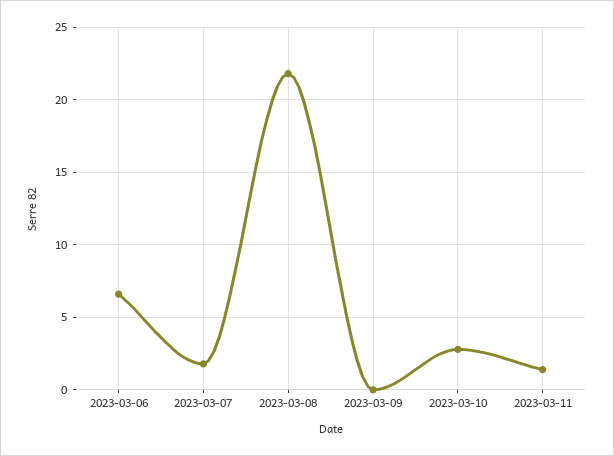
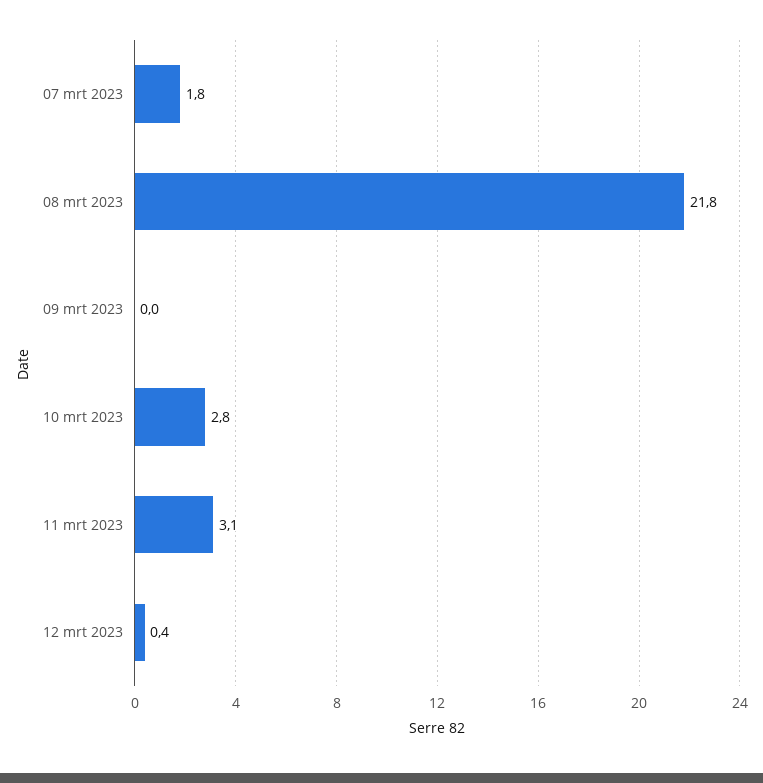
2023-03-06: 6.5 -> none
2023-03-11: 1.5 -> 3.1
12 mrt 2023: none -> 0.4

